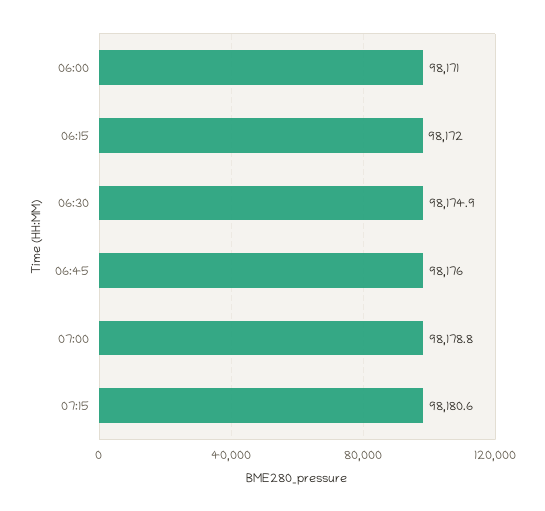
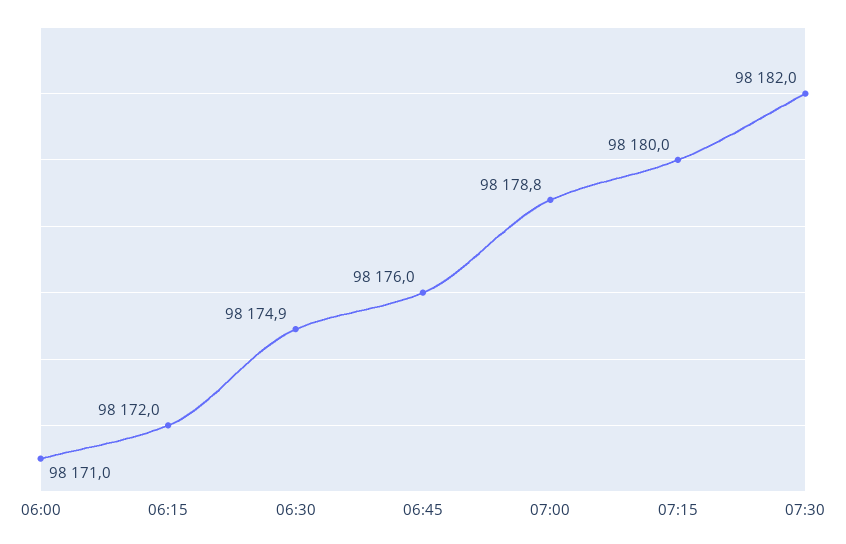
07:15: 98180.6 -> 98180
07:30: none -> 98182

